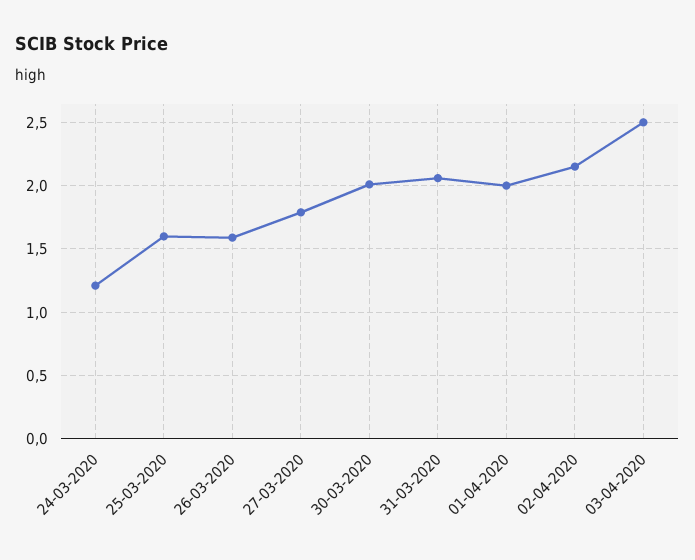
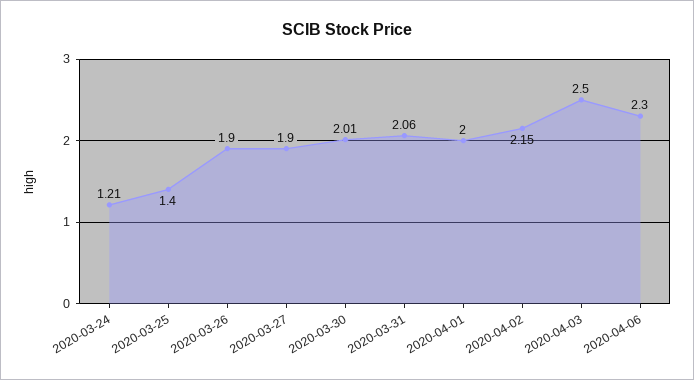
25-03-2020: 1.6 -> 1.4
26-03-2020: 1.6 -> 1.9
27-03-2020: 1.8 -> 1.9
2020-04-06: none -> 2.3

